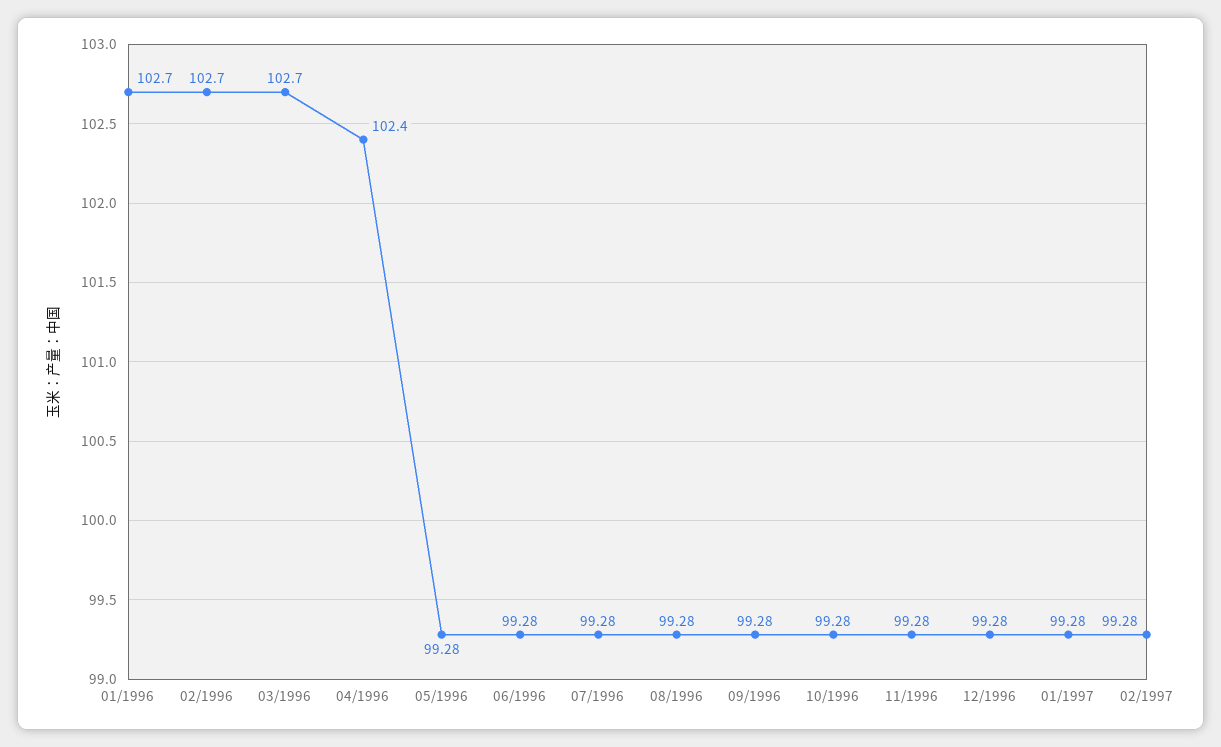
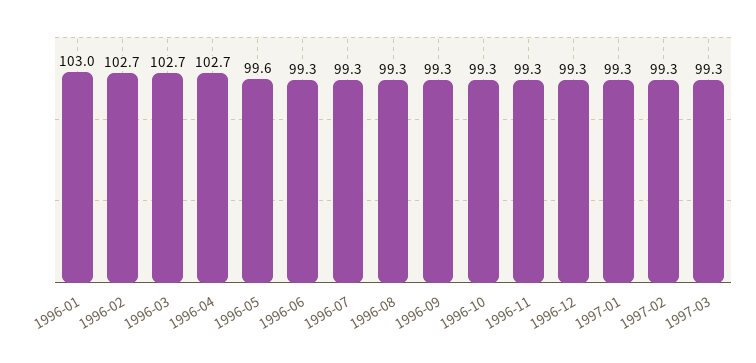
01/1996: 102.7 -> 103
04/1996: 102.4 -> 102.7
05/1996: 99.28 -> 99.6
1997-03: none -> 99.3

